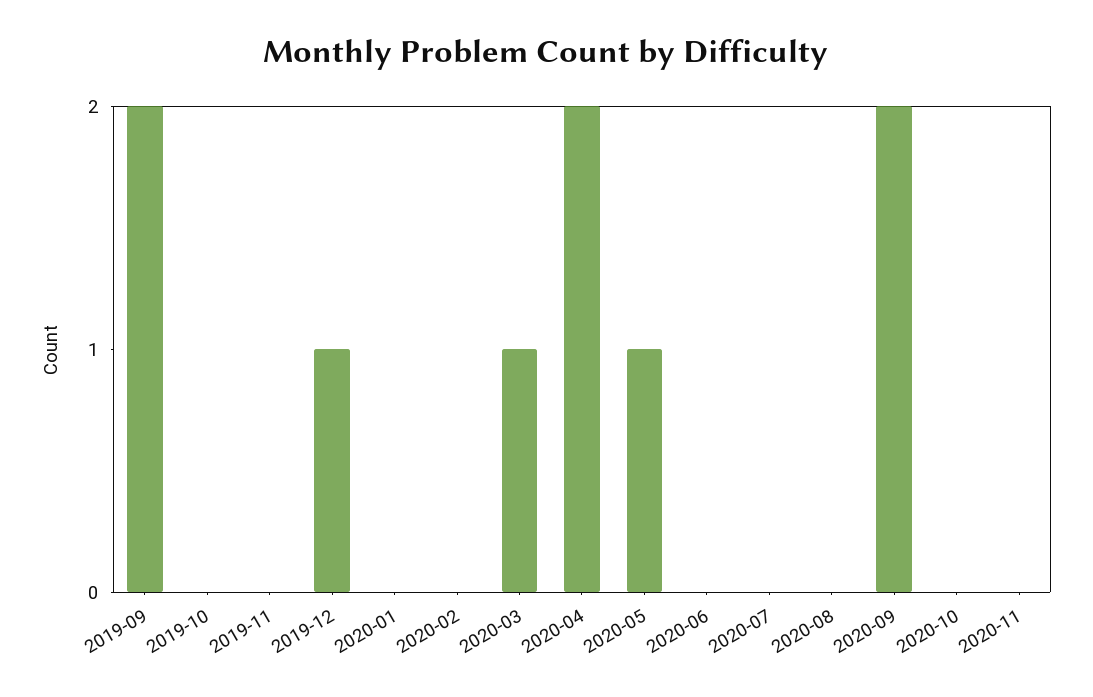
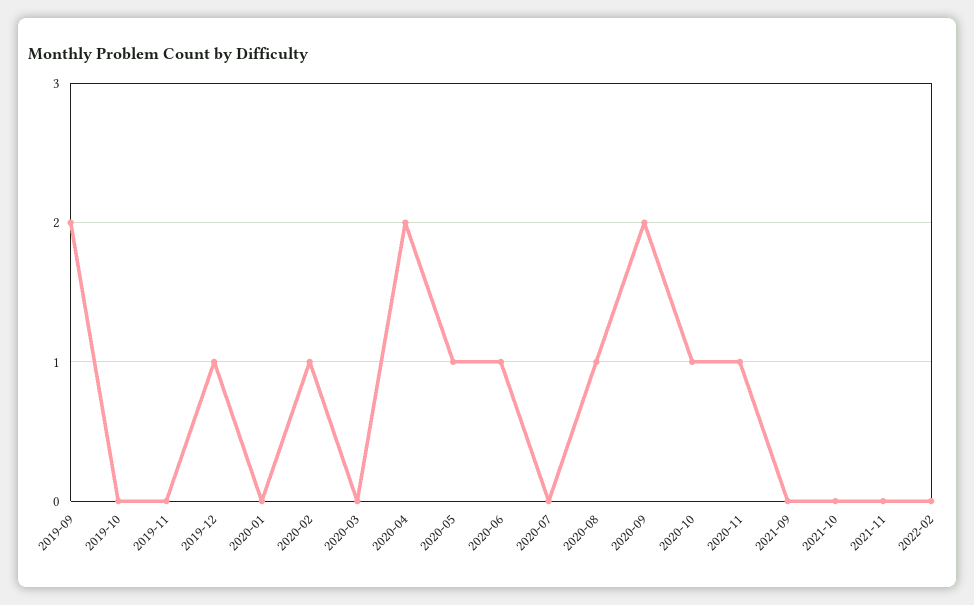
2020-02: 0 -> 1
2020-03: 1 -> 0
2020-06: 0 -> 1
2020-08: 0 -> 1
2020-10: 0 -> 1
2020-11: 0 -> 1
2021-09: none -> 0
2021-10: none -> 0
2021-11: none -> 0
2022-02: none -> 0

